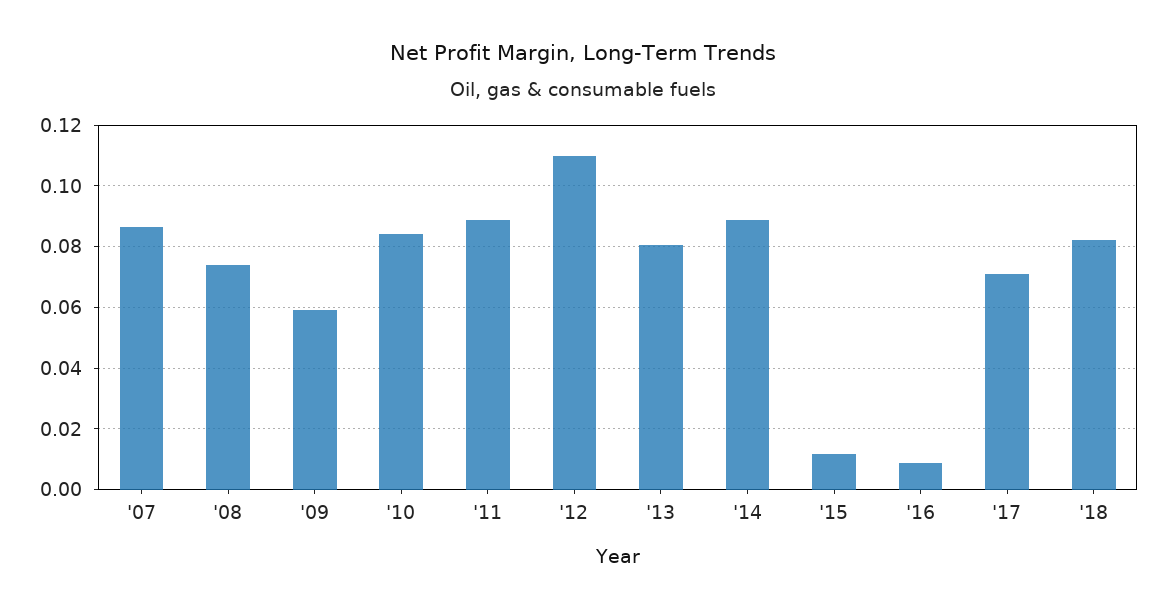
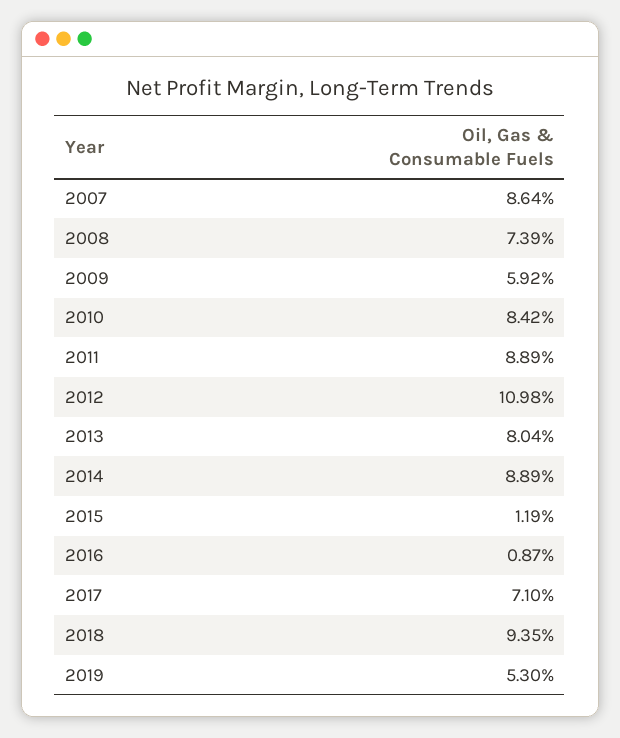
'18: 0.082 -> 0.0935
2019: none -> 0.053

